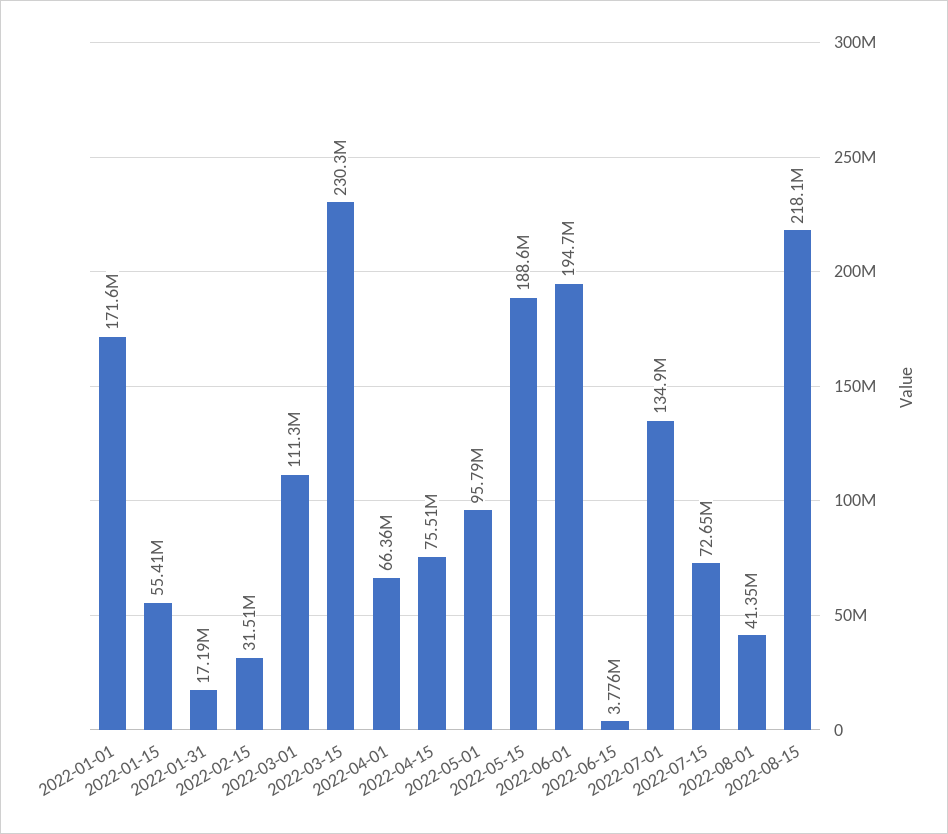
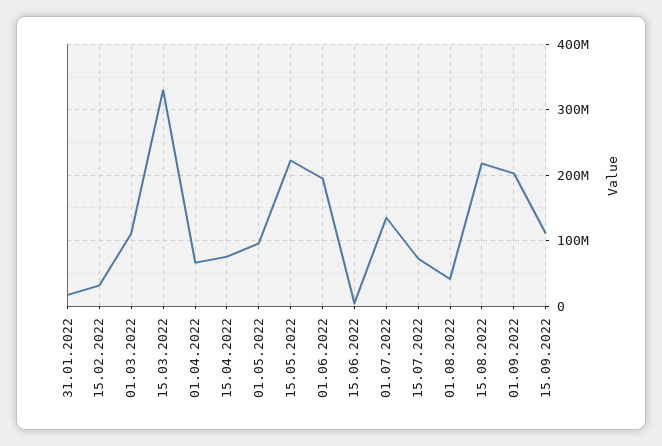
2022-01-01: 171600000 -> none
2022-01-15: 55410000 -> none
2022-03-15: 230300000 -> 330000000
2022-05-15: 188600000 -> 220000000
01.09.2022: none -> 200000000
15.09.2022: none -> 110000000

